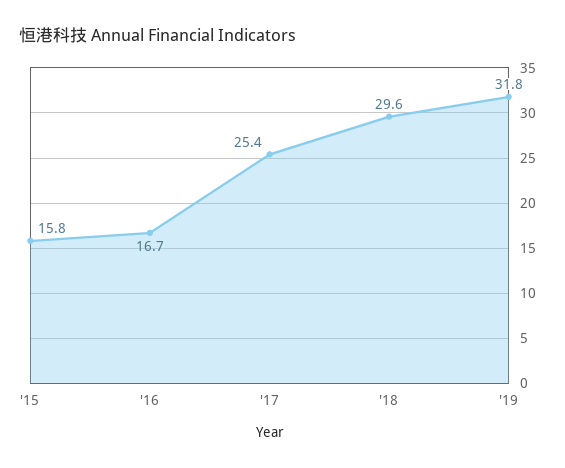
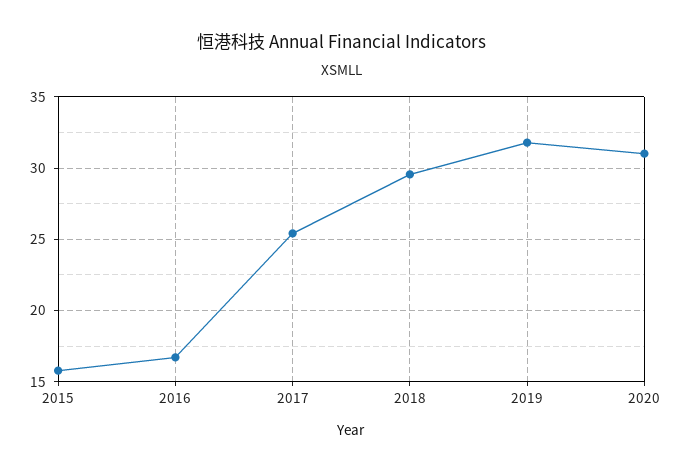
2020: none -> 31

